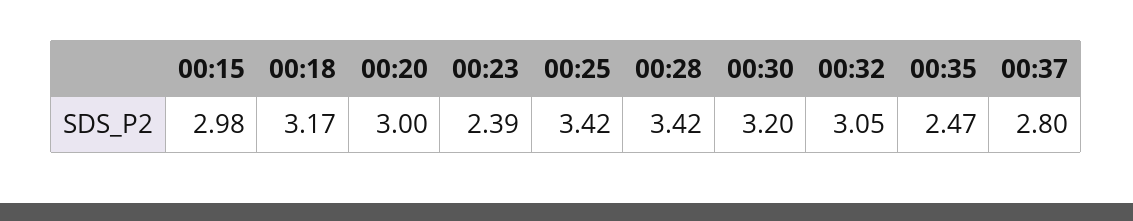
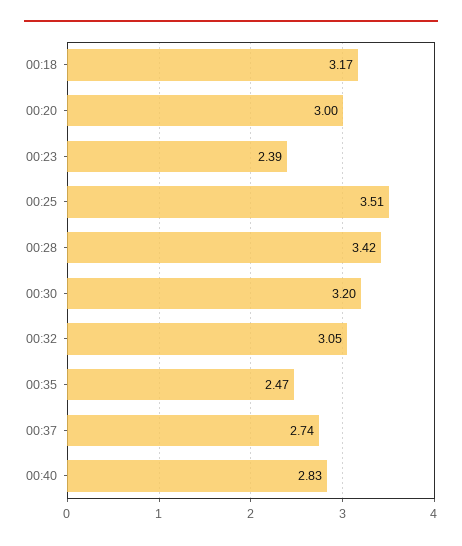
00:15: 2.98 -> none
00:25: 3.42 -> 3.51
00:37: 2.8 -> 2.74
00:40: none -> 2.83

